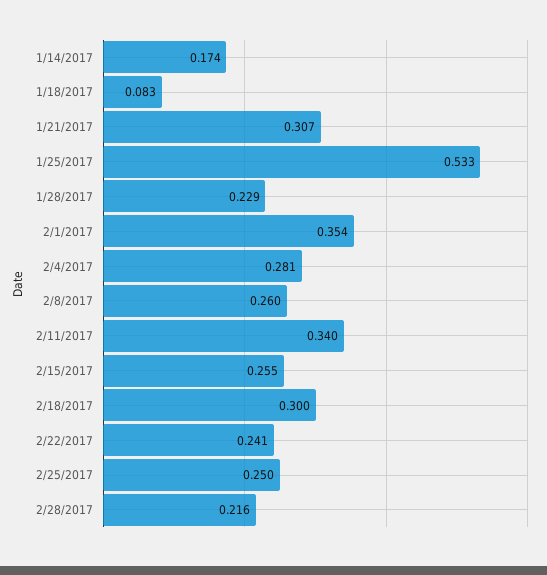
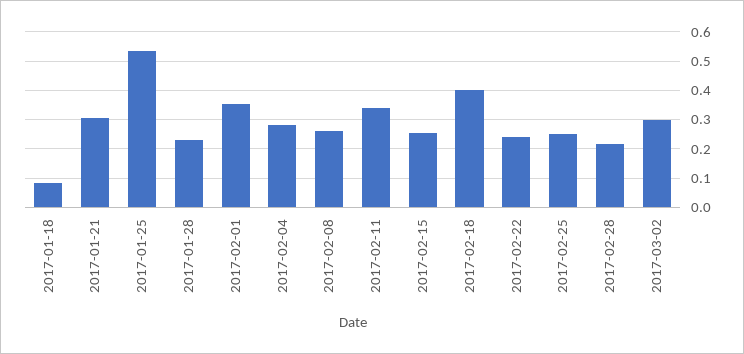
1/14/2017: 0.174 -> none
2/18/2017: 0.3 -> 0.4
2017-03-02: none -> 0.3

